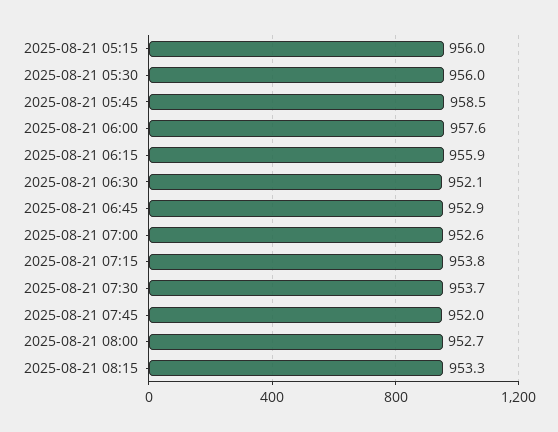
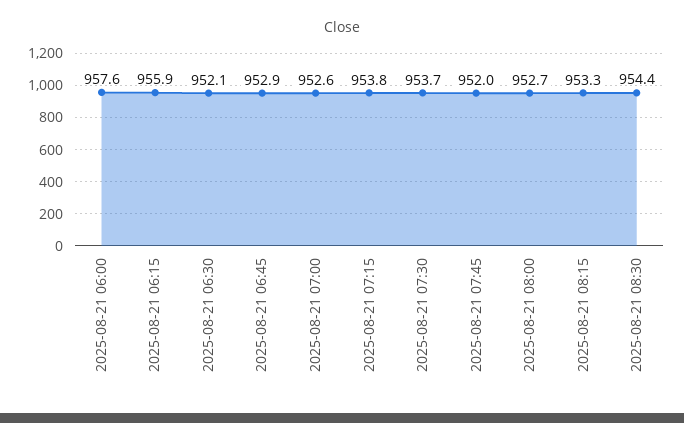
2025-08-21 05:15: 956 -> none
2025-08-21 05:30: 956 -> none
2025-08-21 05:45: 958.5 -> none
2025-08-21 08:30: none -> 954.4

